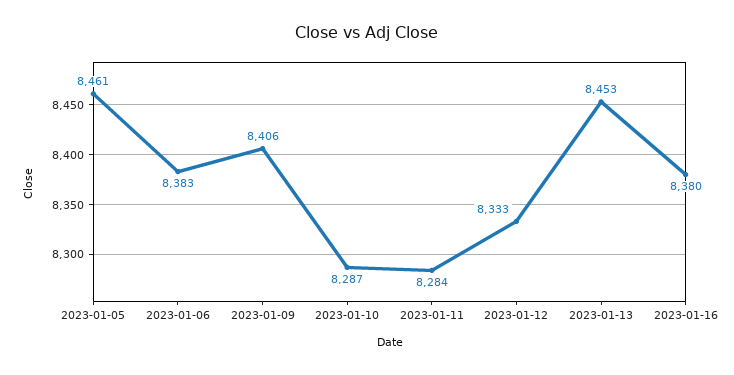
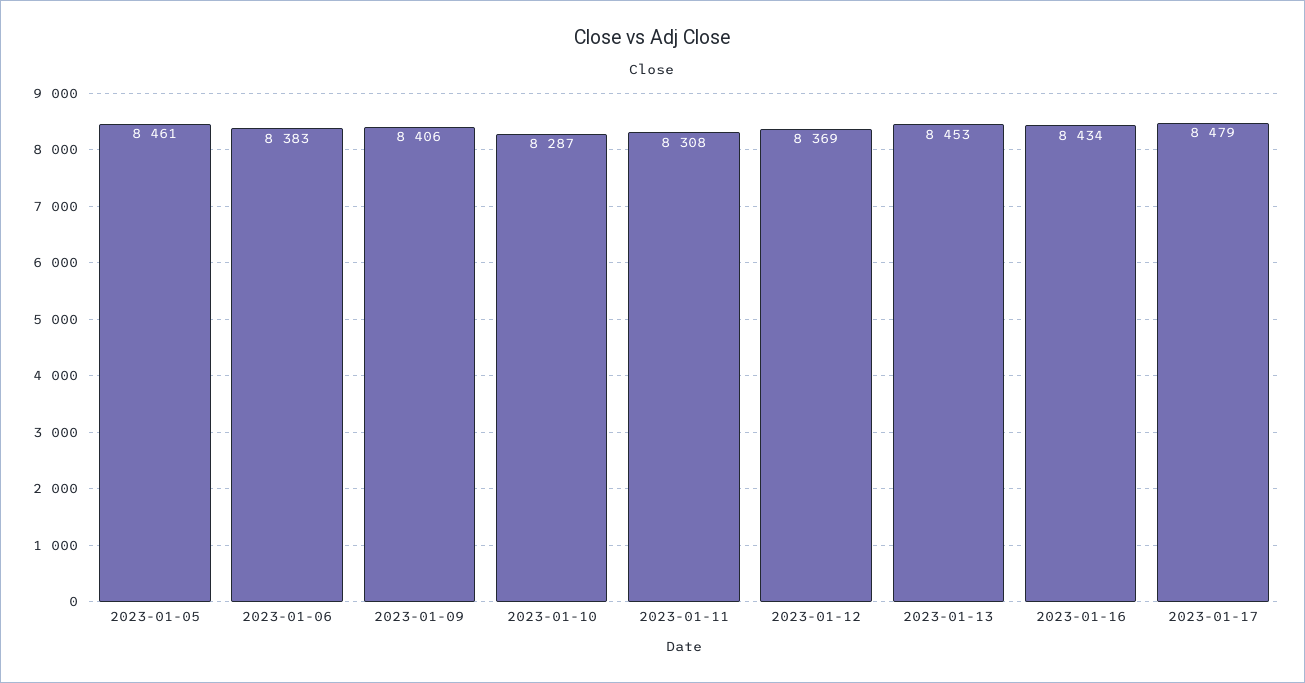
2023-01-11: 8284 -> 8308
2023-01-12: 8333 -> 8369
2023-01-16: 8380 -> 8434
2023-01-17: none -> 8479

